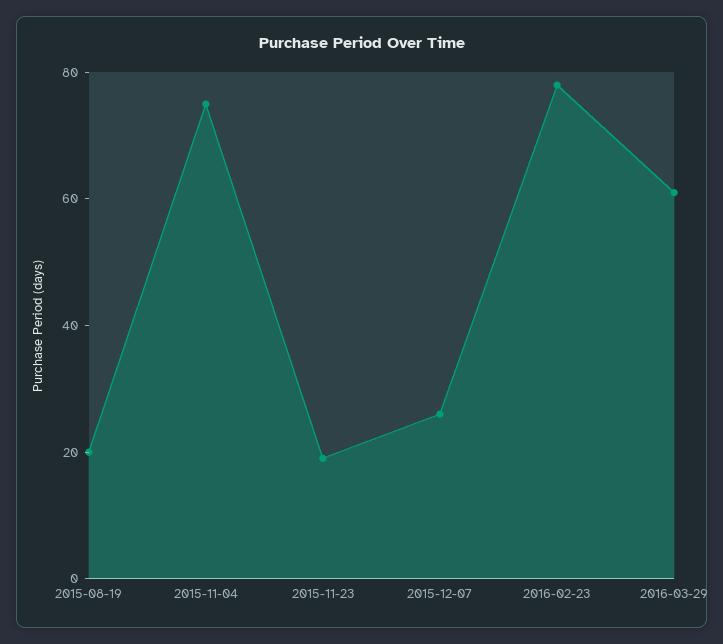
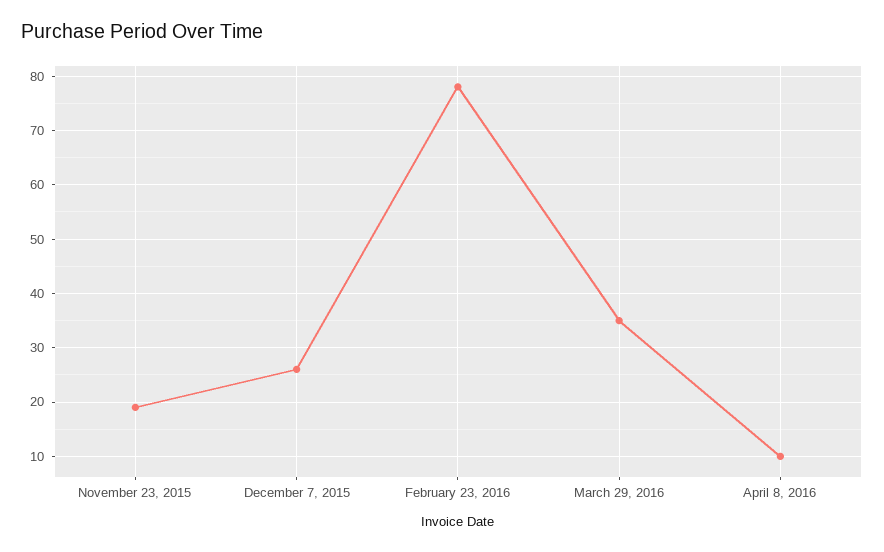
2015-08-19: 20 -> none
2015-11-04: 75 -> none
2016-03-29: 60 -> 35
April 8, 2016: none -> 10

